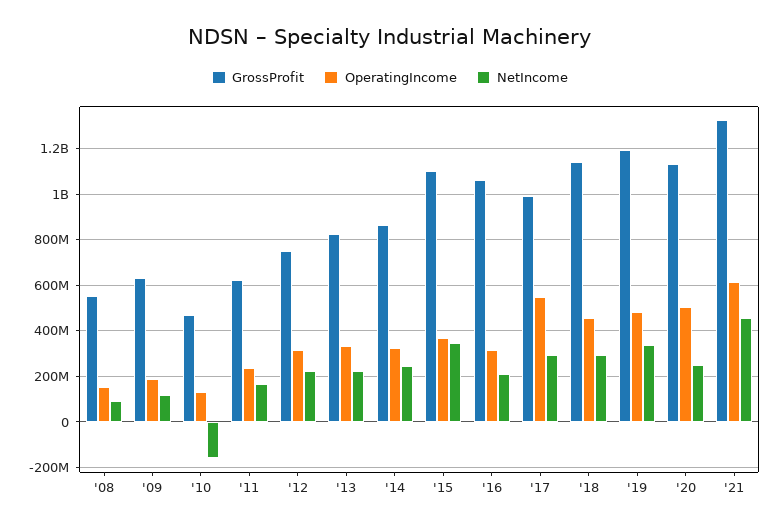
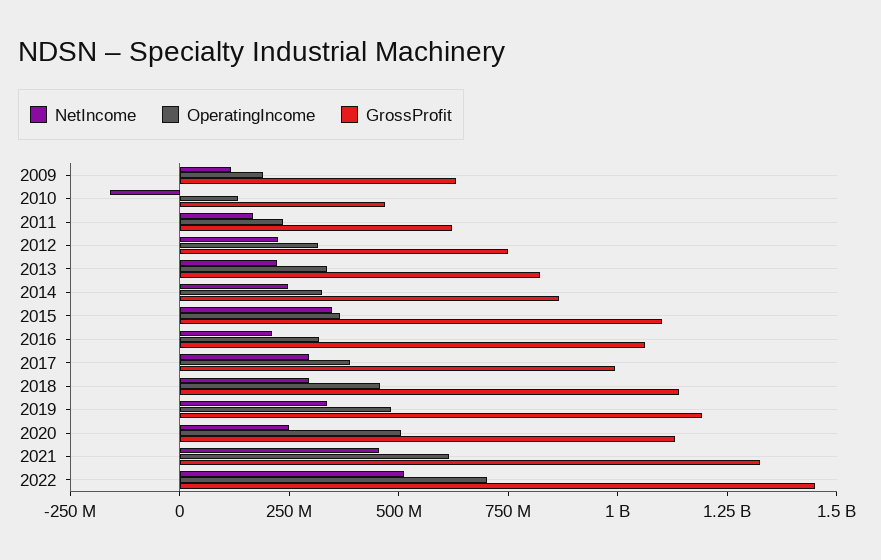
GrossProfit, '08: 550000000 -> none
OperatingIncome, '08: 150000000 -> none
NetIncome, '08: 100000000 -> none
OperatingIncome, '17: 550000000 -> 400000000
NetIncome, 2022: none -> 500000000
OperatingIncome, 2022: none -> 700000000
GrossProfit, 2022: none -> 1450000000

